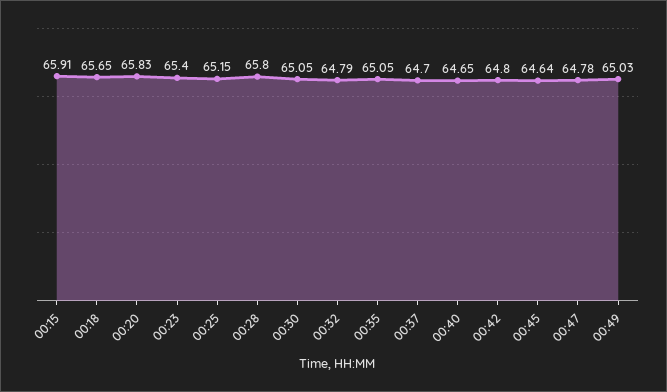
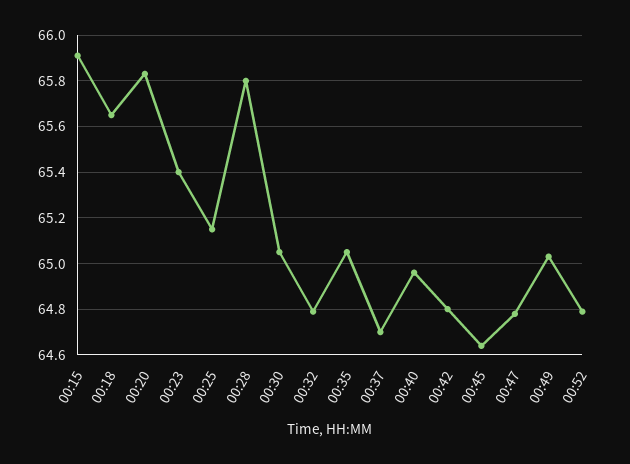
00:40: 64.65 -> 64.95
00:52: none -> 64.8

